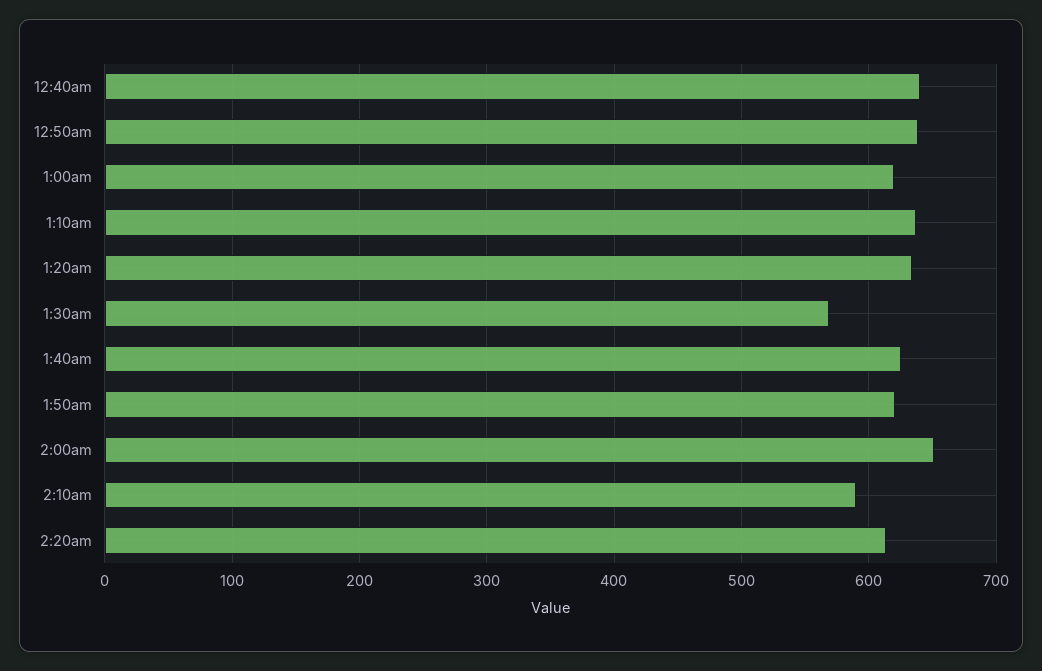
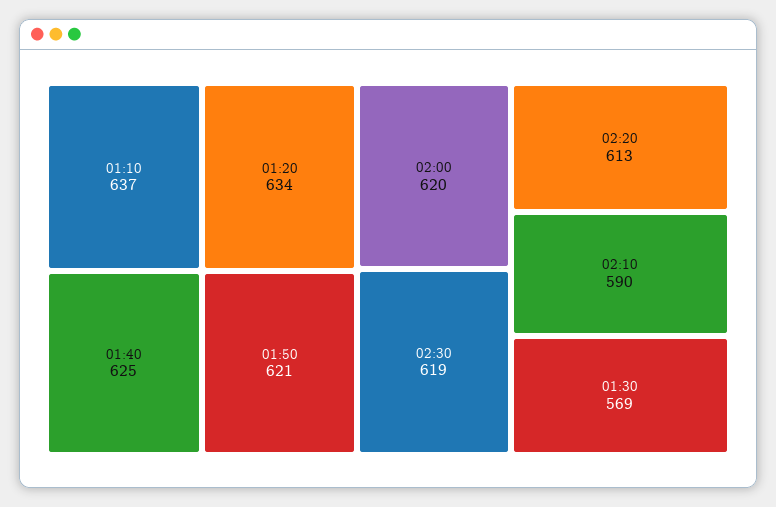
12:40am: 640 -> none
12:50am: 640 -> none
1:00am: 620 -> none
2:00am: 650 -> 620
02:30: none -> 619

